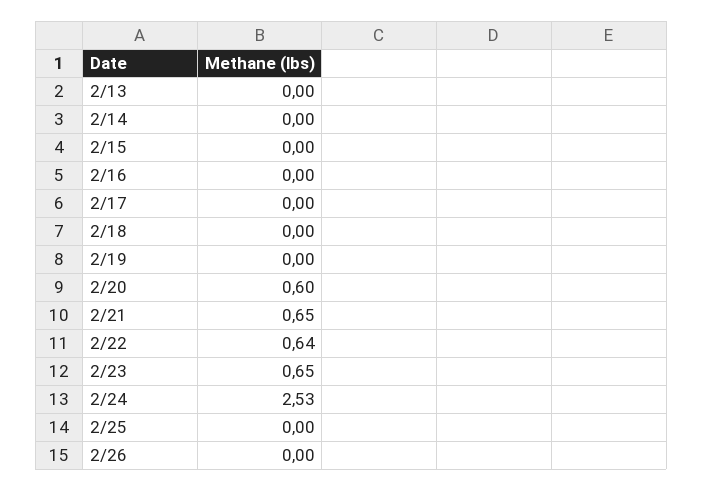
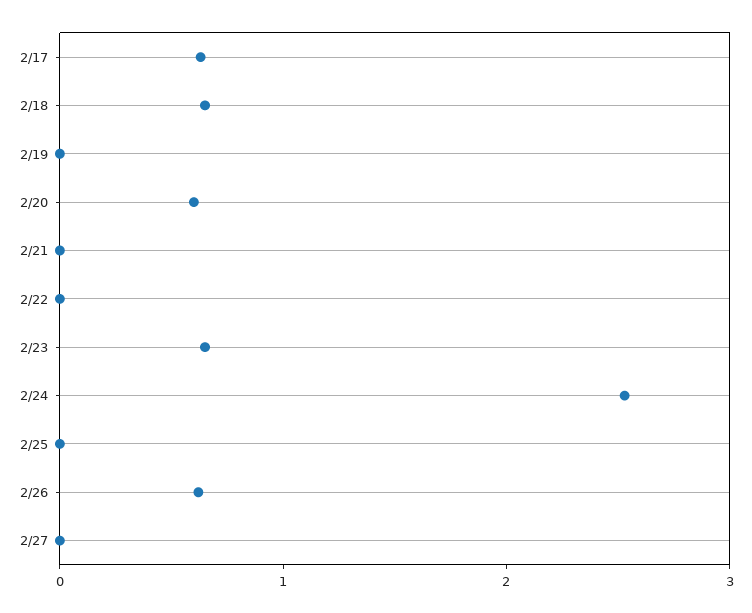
2/13: 0 -> none
2/14: 0 -> none
2/15: 0 -> none
2/16: 0 -> none
2/17: 0 -> 0.6
2/18: 0 -> 0.6
2/21: 0.65 -> 0
2/22: 0.64 -> 0
2/26: 0 -> 0.6
2/27: none -> 0

